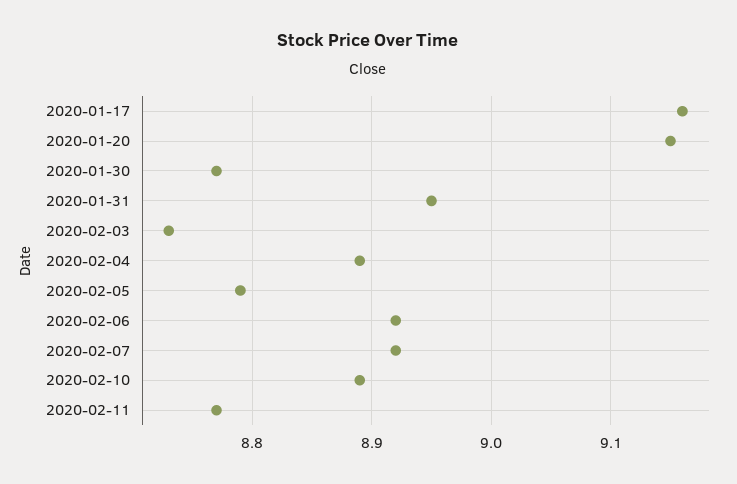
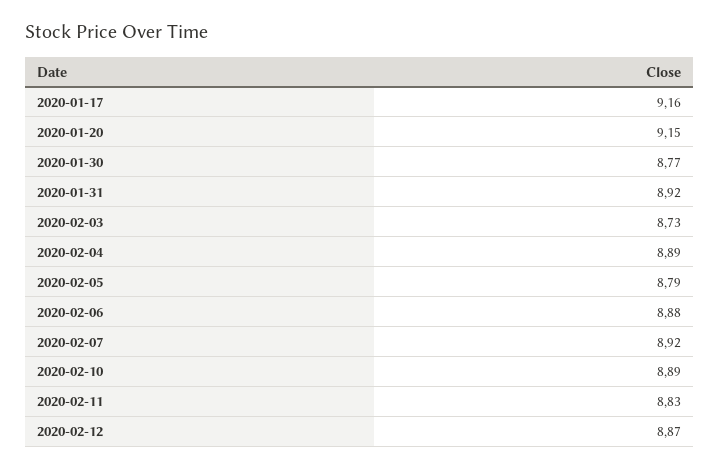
2020-01-31: 8.95 -> 8.92
2020-02-06: 8.92 -> 8.88
2020-02-11: 8.77 -> 8.83
2020-02-12: none -> 8.87

